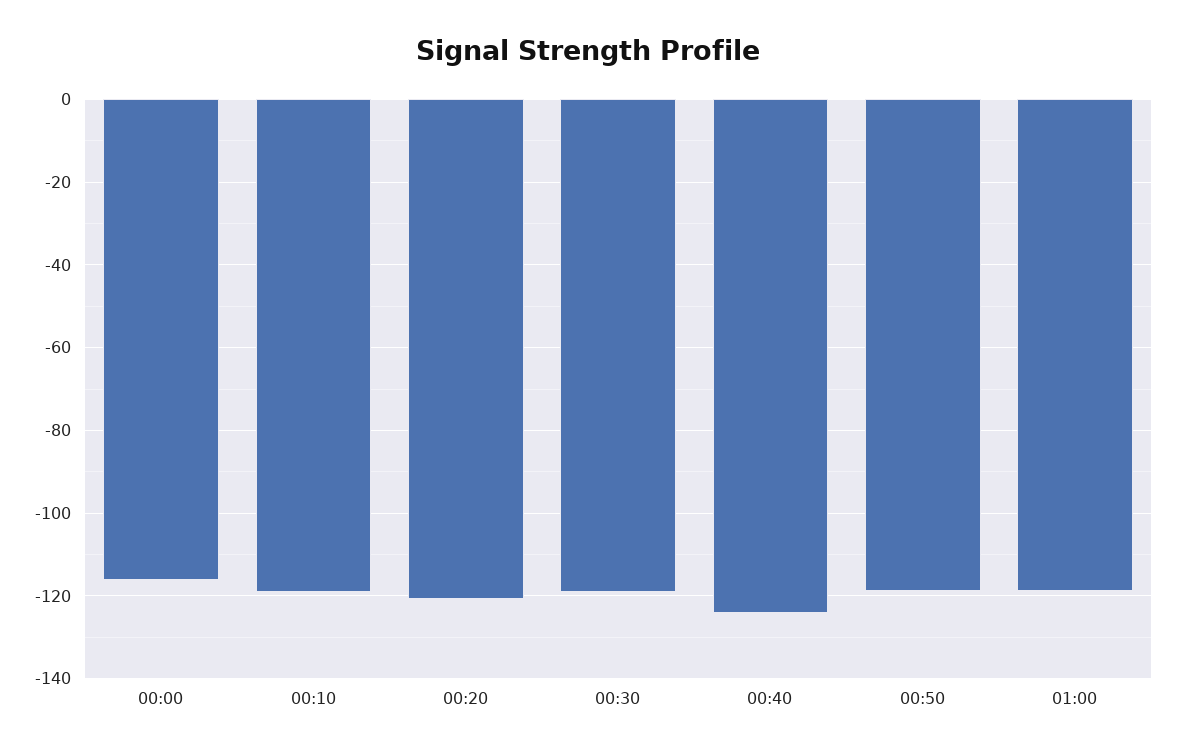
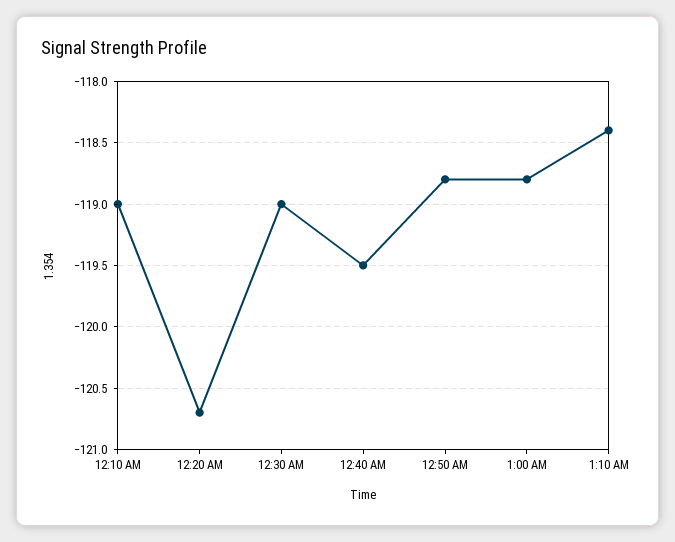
00:00: -116 -> none
00:40: -124 -> -119.5
1:10 AM: none -> -118.4

